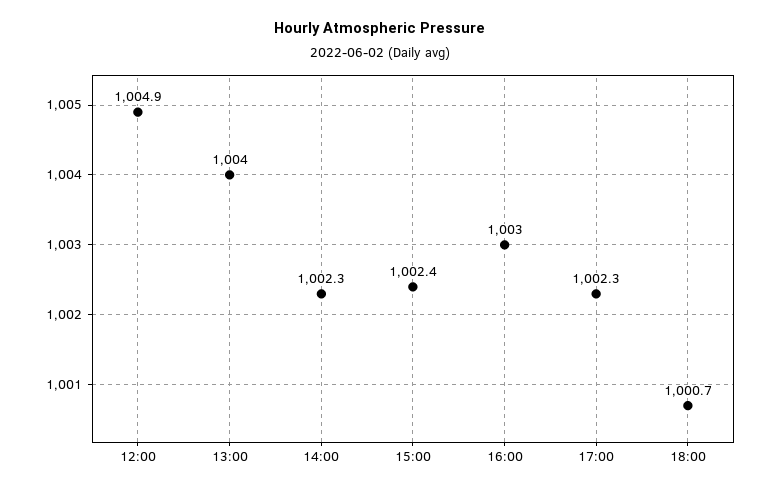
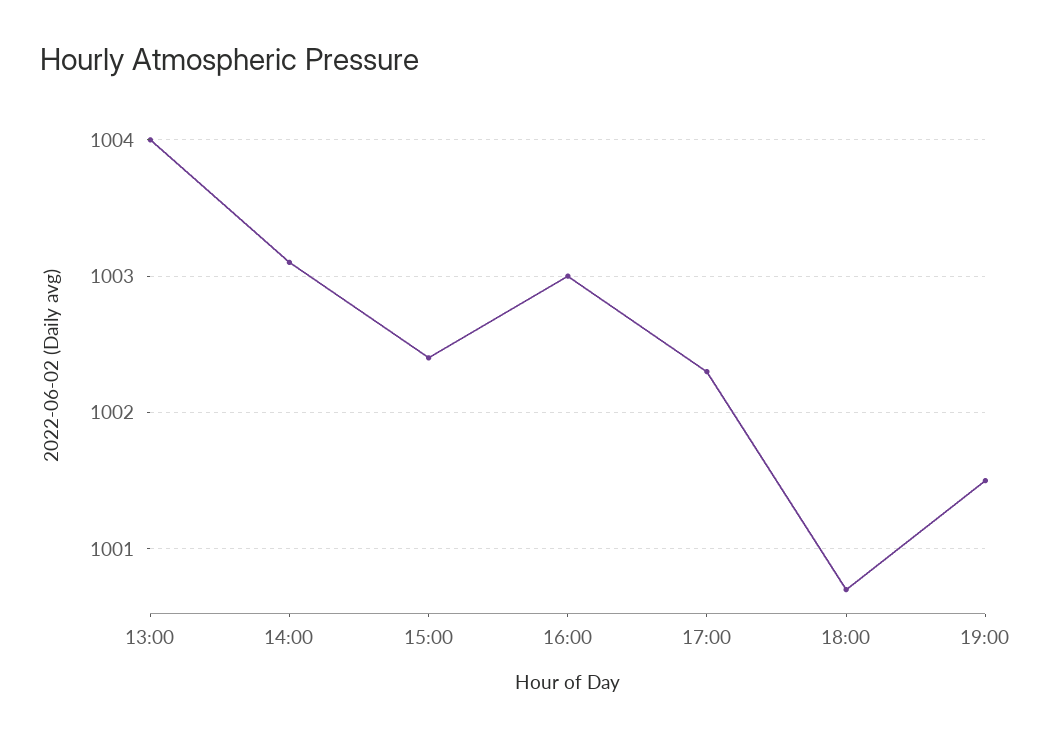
12:00: 1004.9 -> none
14:00: 1002.3 -> 1003.1
19:00: none -> 1001.5

